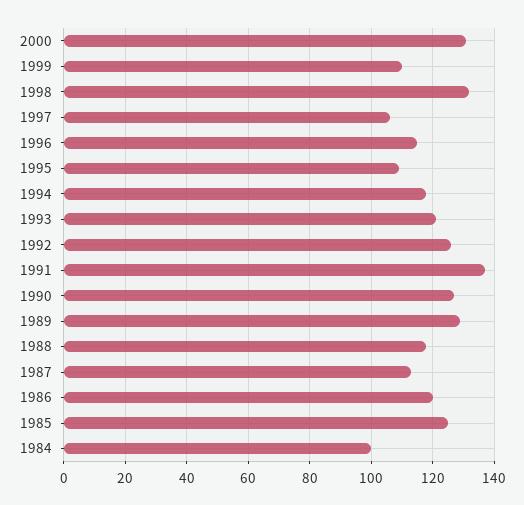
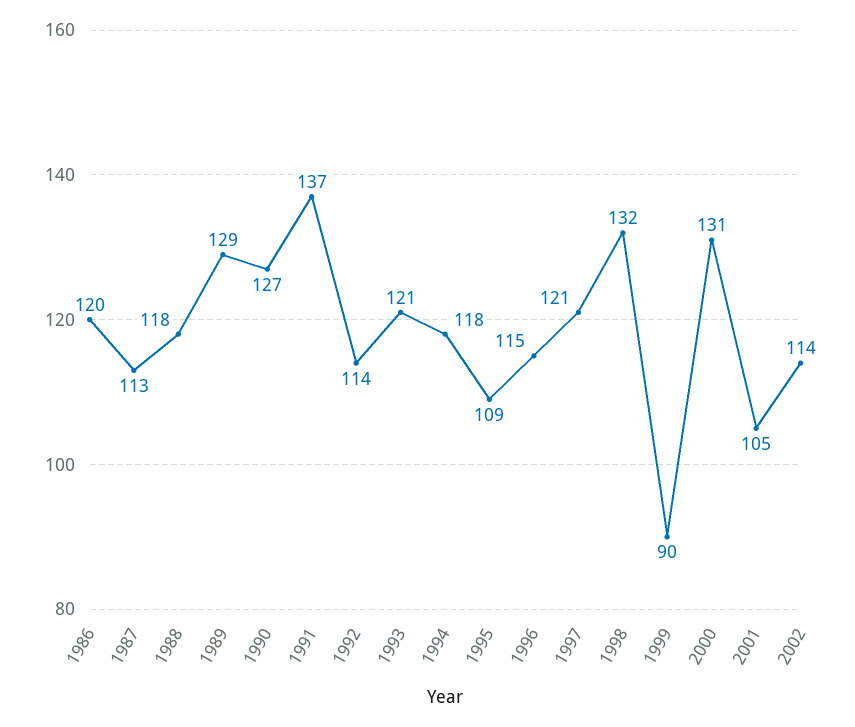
1999: 110 -> 90
1997: 105 -> 121
1992: 125 -> 114
1985: 125 -> none
1984: 100 -> none
2001: none -> 105
2002: none -> 114

